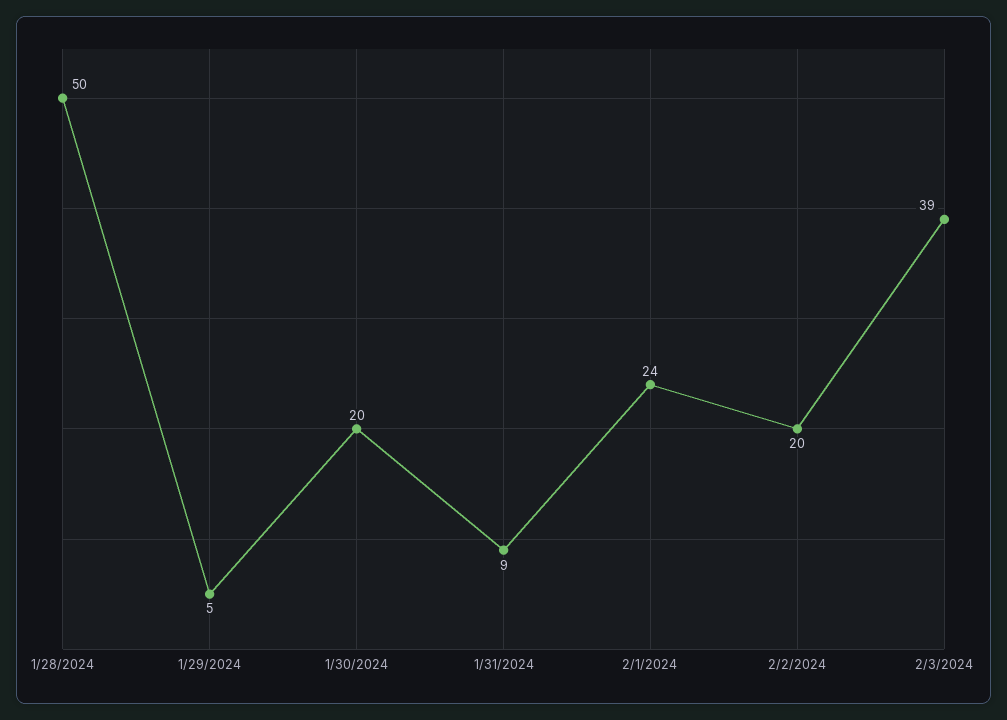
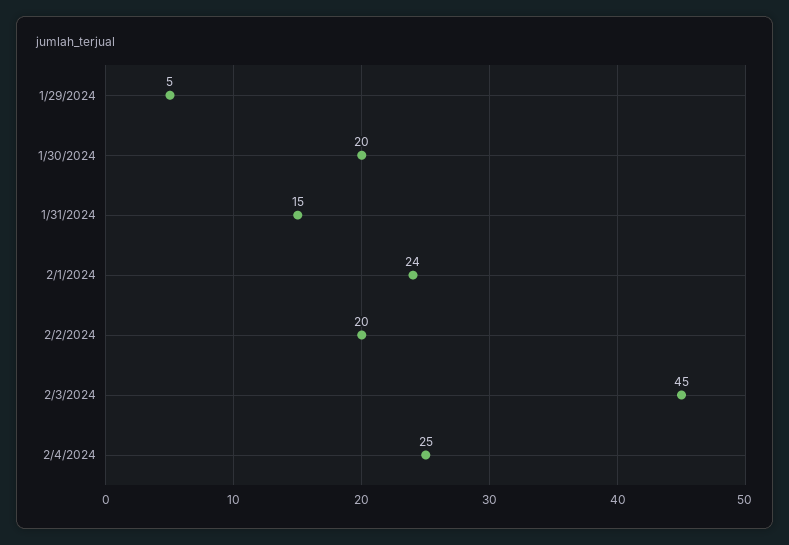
1/28/2024: 50 -> none
1/31/2024: 9 -> 15
2/3/2024: 39 -> 45
2/4/2024: none -> 25

